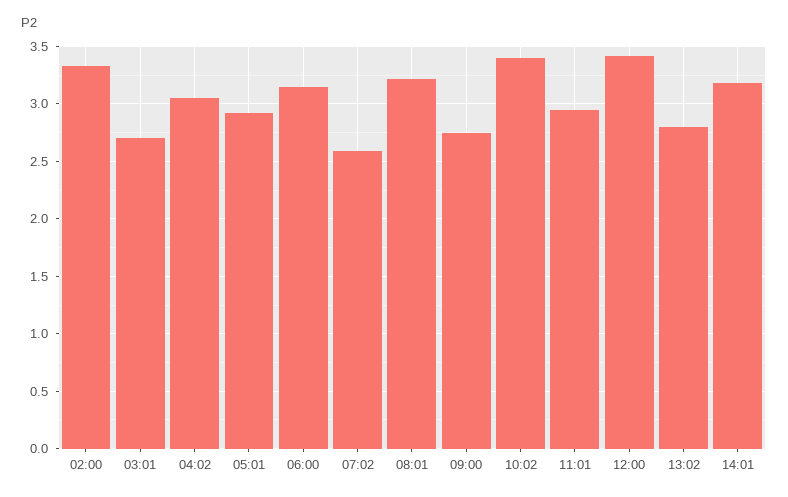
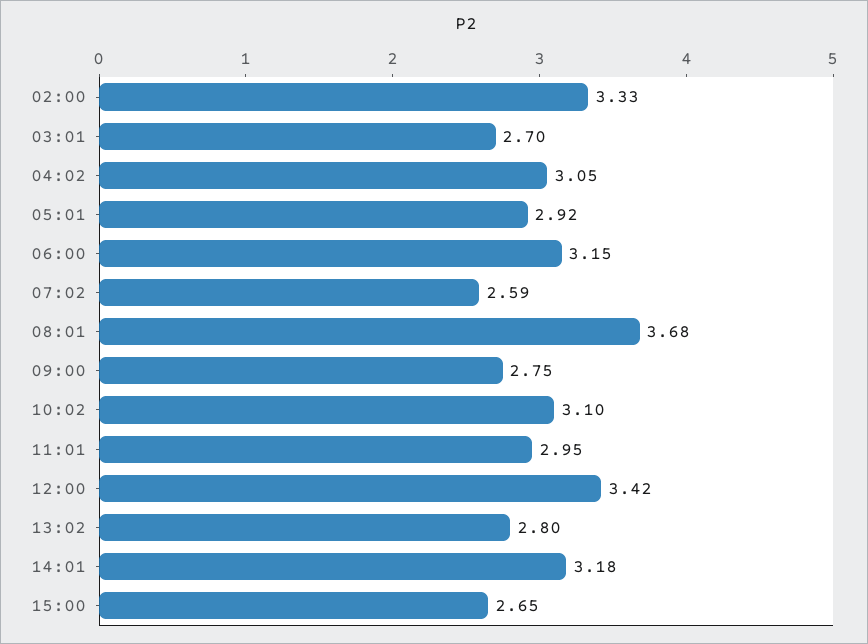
08:01: 3.2 -> 3.68
10:02: 3.4 -> 3.1
15:00: none -> 2.65

